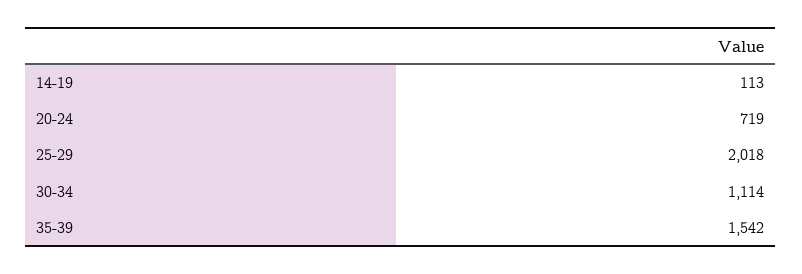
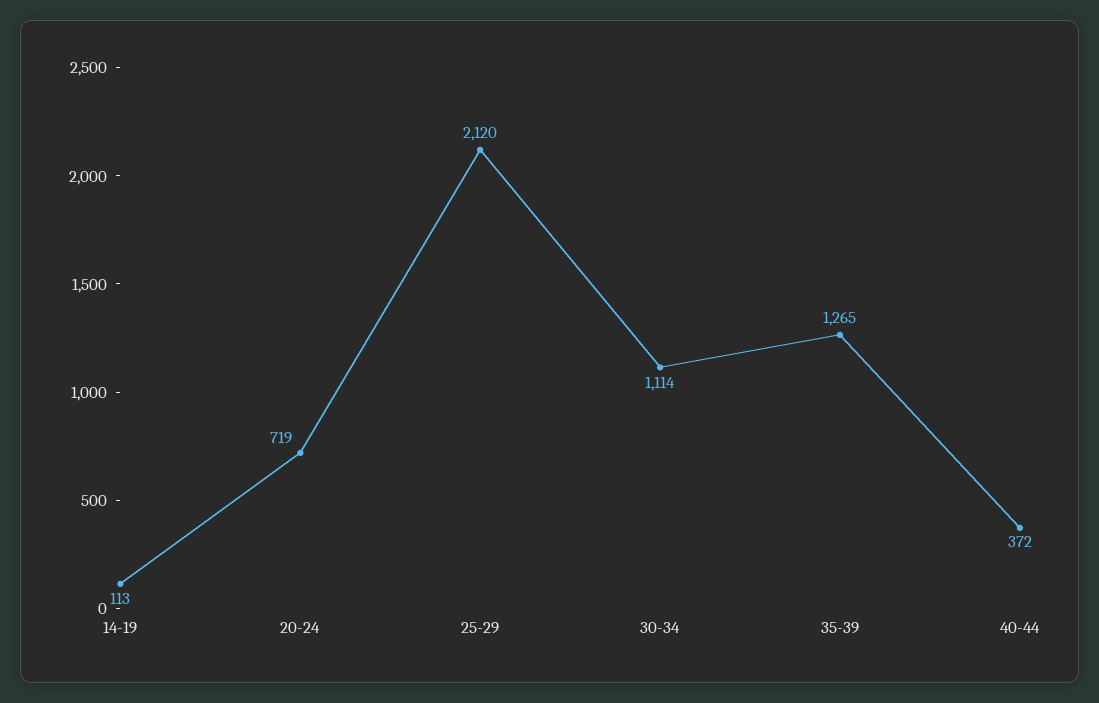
25-29: 2018 -> 2120
35-39: 1542 -> 1265
40-44: none -> 372

